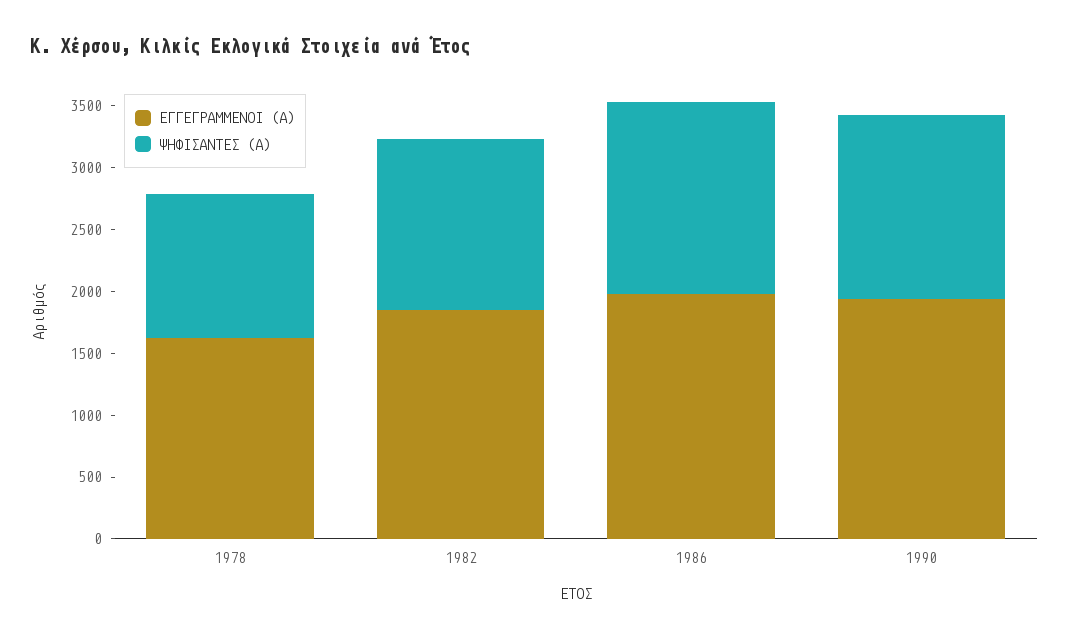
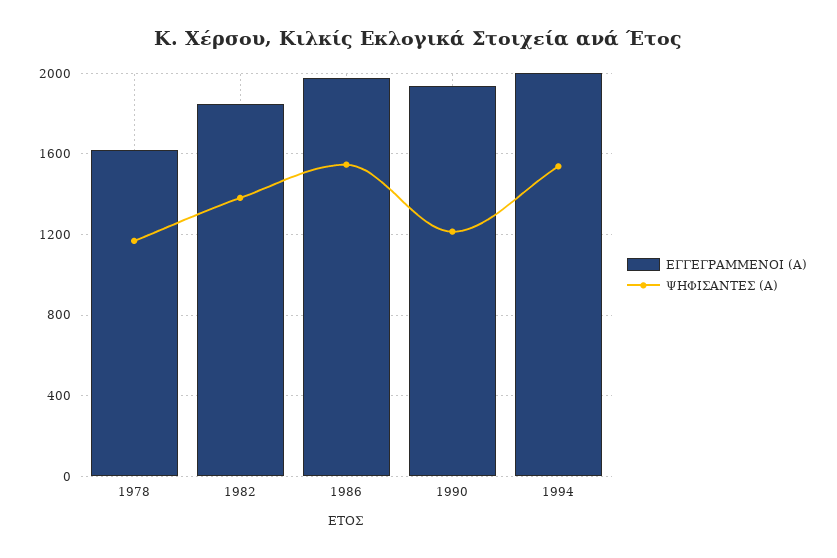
ΨΗΦΙΣΑΝΤΕΣ (Α), 1990: 1500 -> 1200
ΕΓΓΕΓΡΑΜΜΕΝΟΙ (Α), 1994: none -> 2000
ΨΗΦΙΣΑΝΤΕΣ (Α), 1994: none -> 1550

